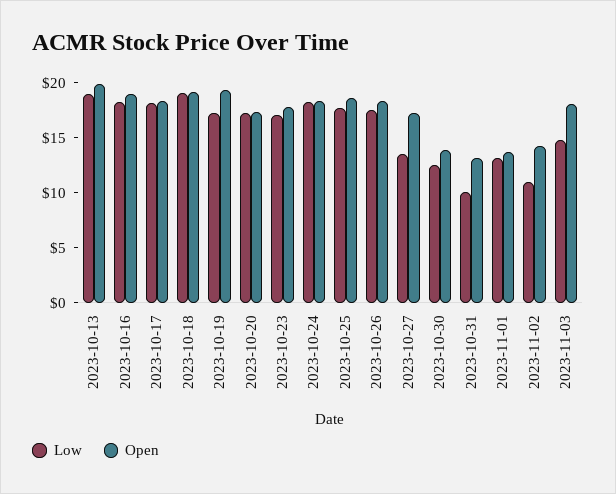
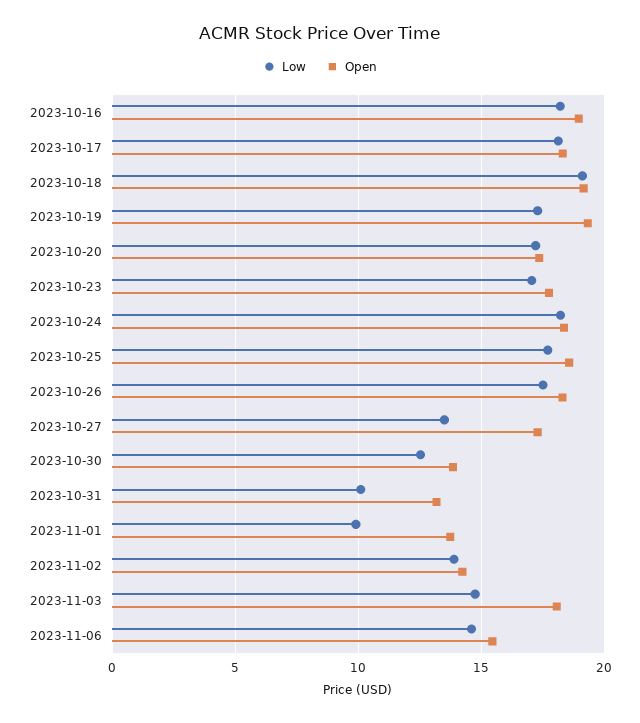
Low, 2023-10-13: 19 -> none
Open, 2023-10-13: 20 -> none
Low, 2023-11-01: 13 -> 10
Low, 2023-11-02: 11 -> 14
Low, 2023-11-06: none -> 14.5
Open, 2023-11-06: none -> 15.5

